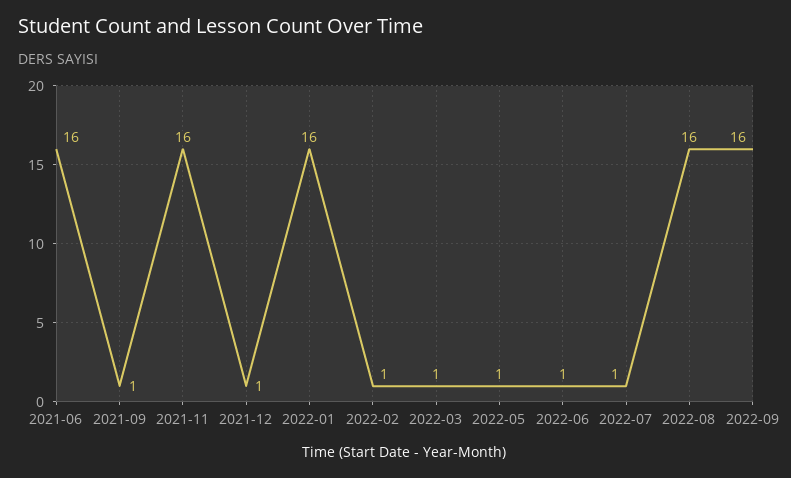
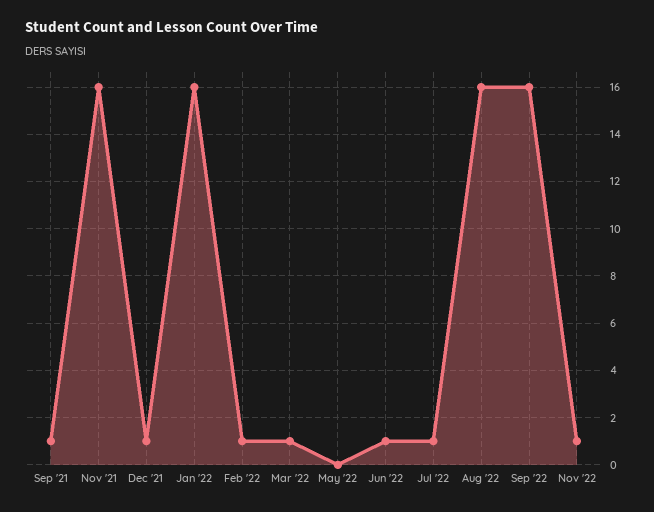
2021-06: 16 -> none
2022-05: 1 -> 0
Nov '22: none -> 1

